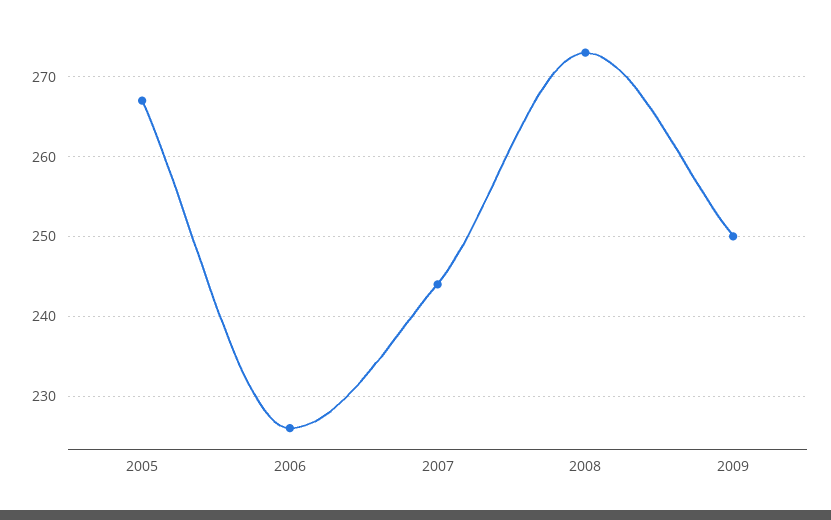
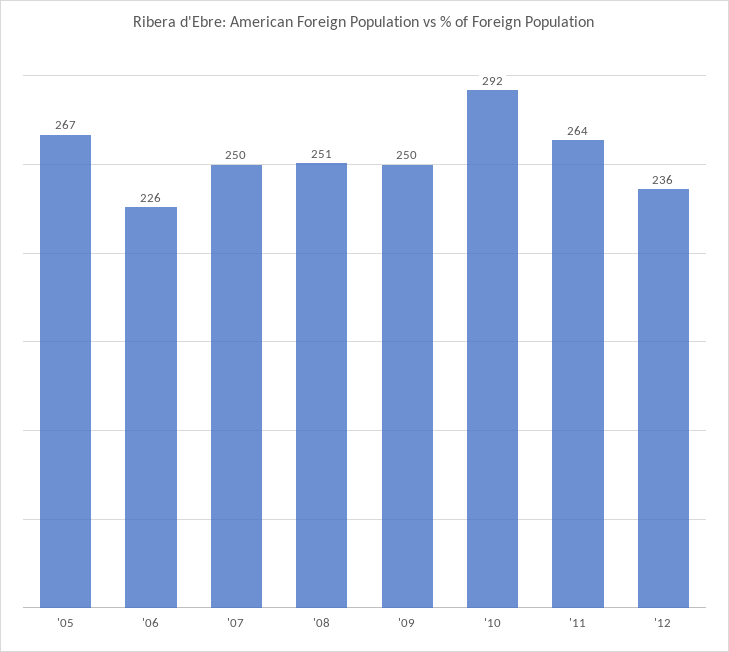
2007: 244 -> 250
2008: 273 -> 251
'10: none -> 292
'11: none -> 264
'12: none -> 236

